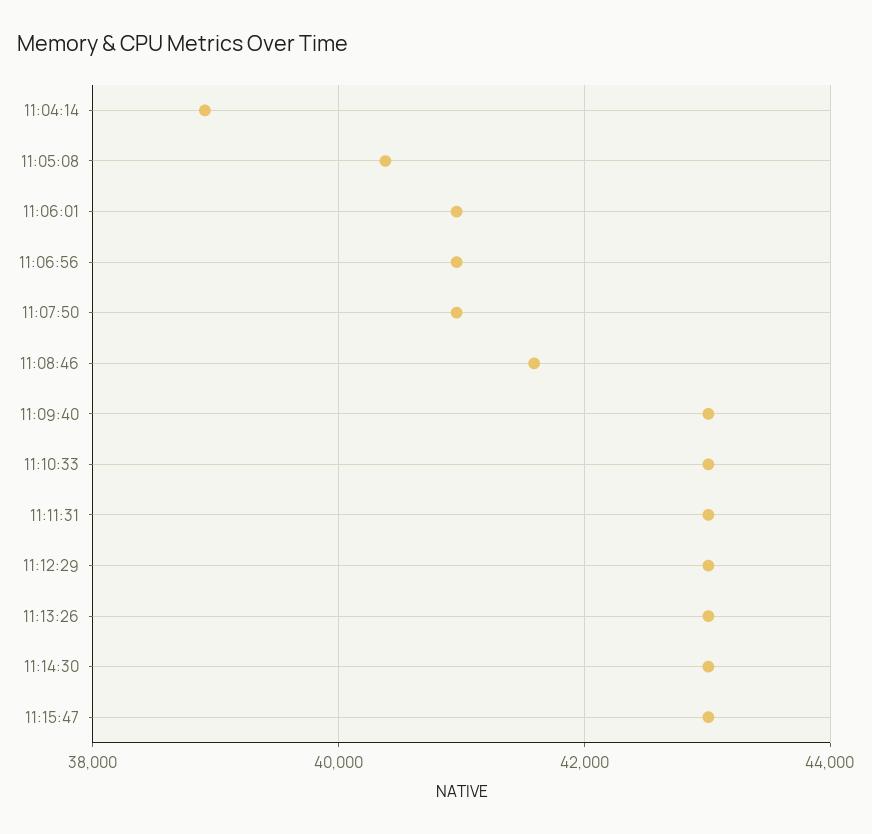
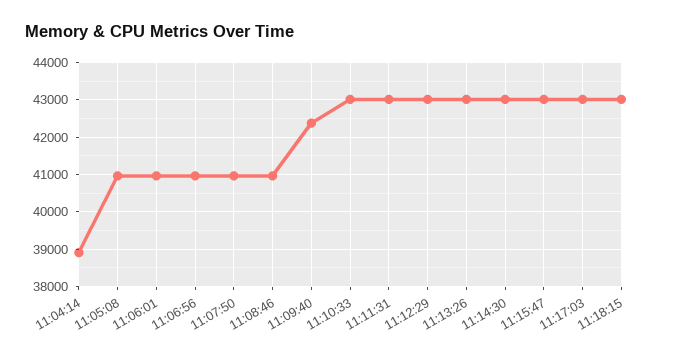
11:05:08: 40400 -> 41000
11:08:46: 41600 -> 41000
11:09:40: 43000 -> 42400
11:17:03: none -> 43000
11:18:15: none -> 43000

